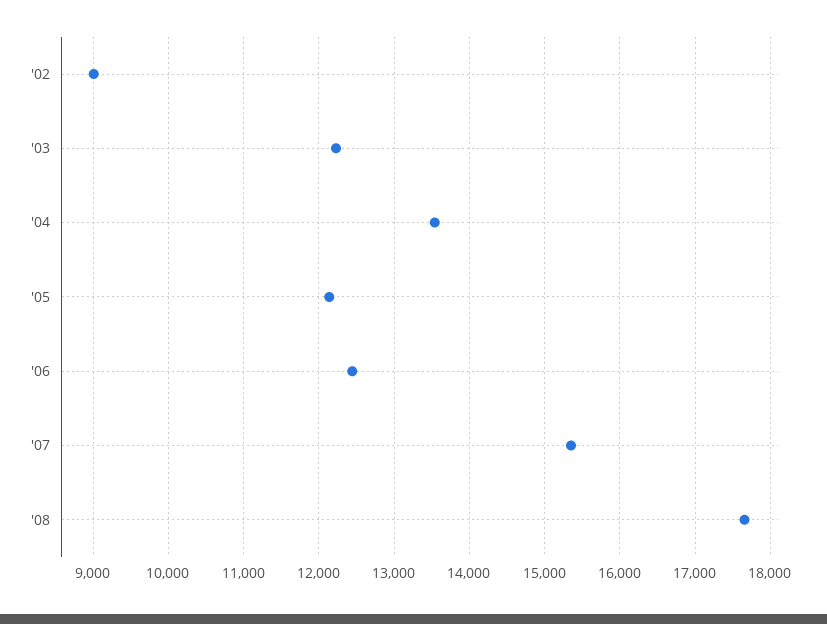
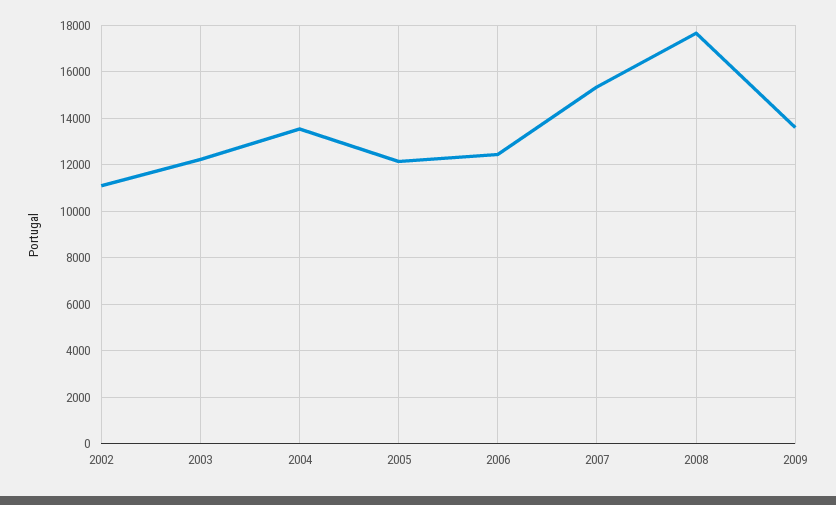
'02: 9000 -> 11000
2009: none -> 13500

